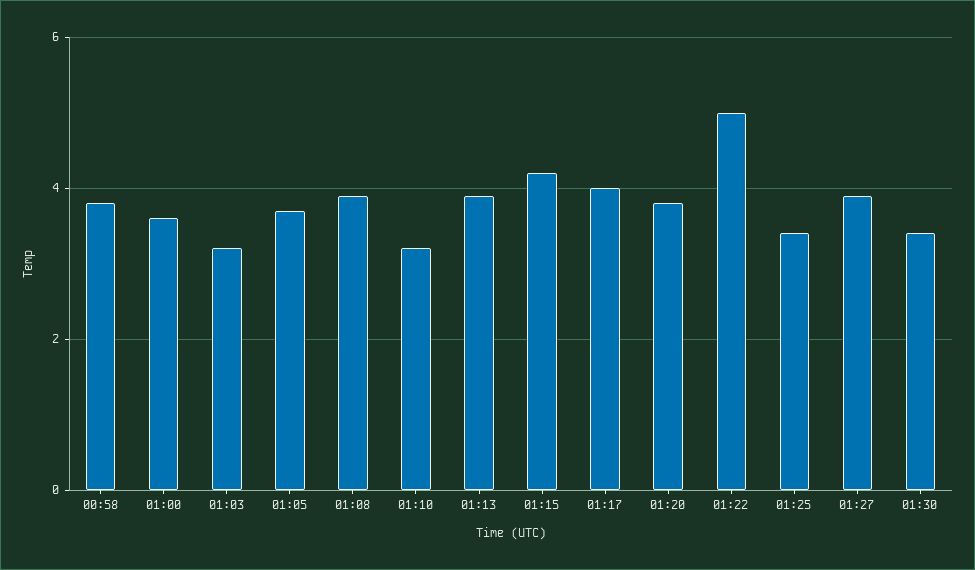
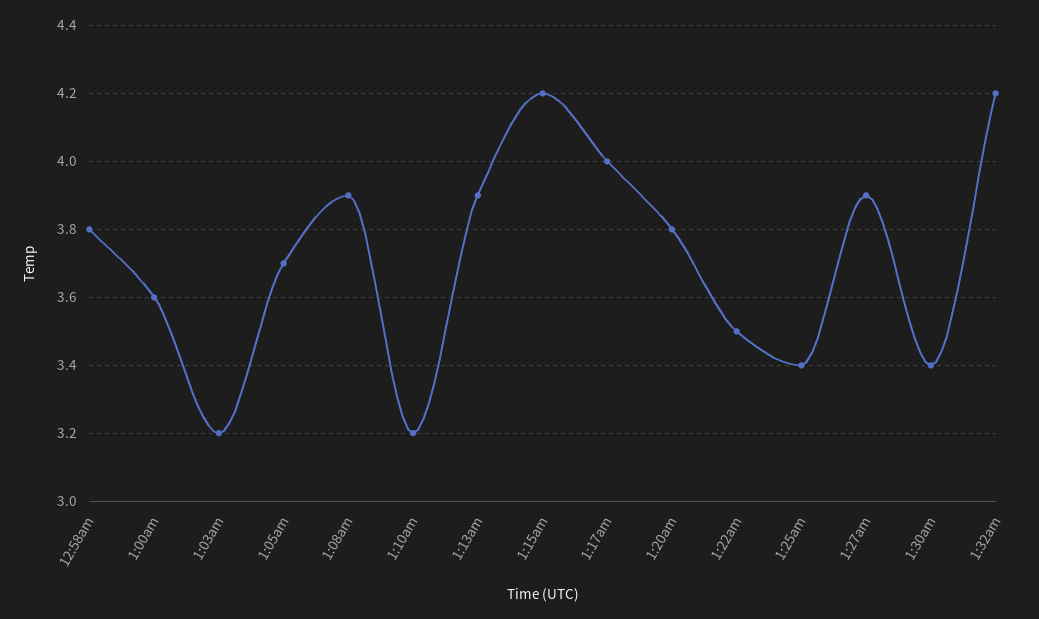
01:22: 5 -> 3.5
1:32am: none -> 4.2

